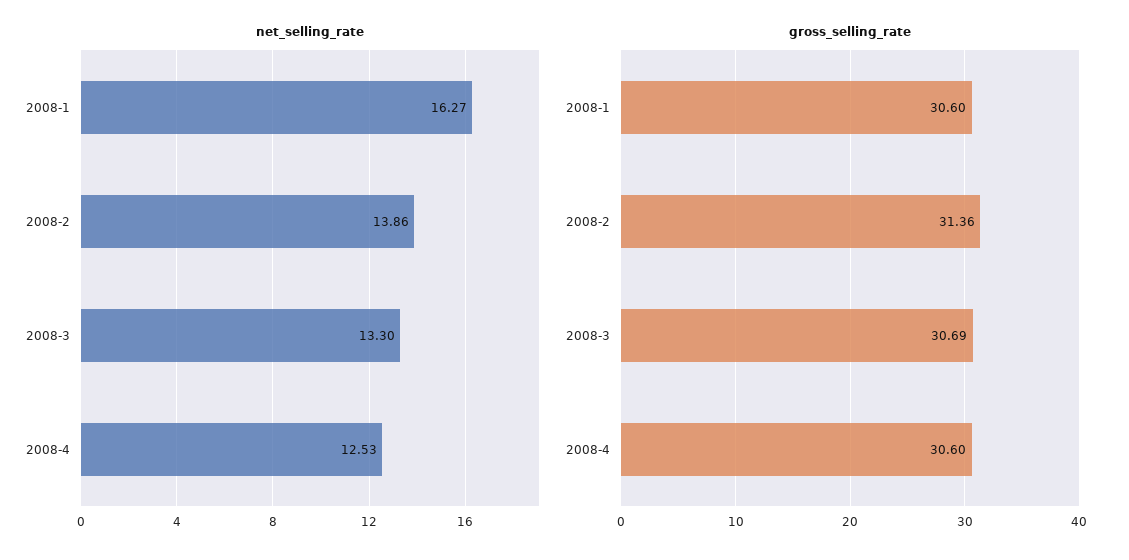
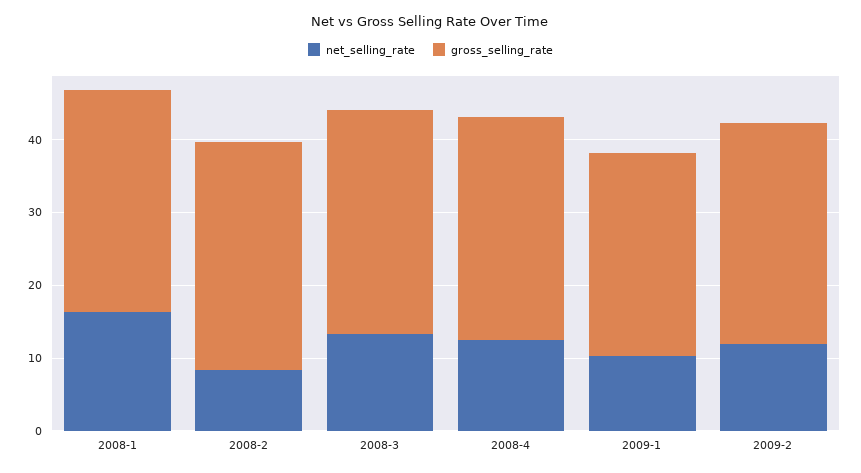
net_selling_rate, 2008-2: 13.86 -> 8
net_selling_rate, 2009-1: none -> 10
gross_selling_rate, 2009-1: none -> 28
net_selling_rate, 2009-2: none -> 12
gross_selling_rate, 2009-2: none -> 30

